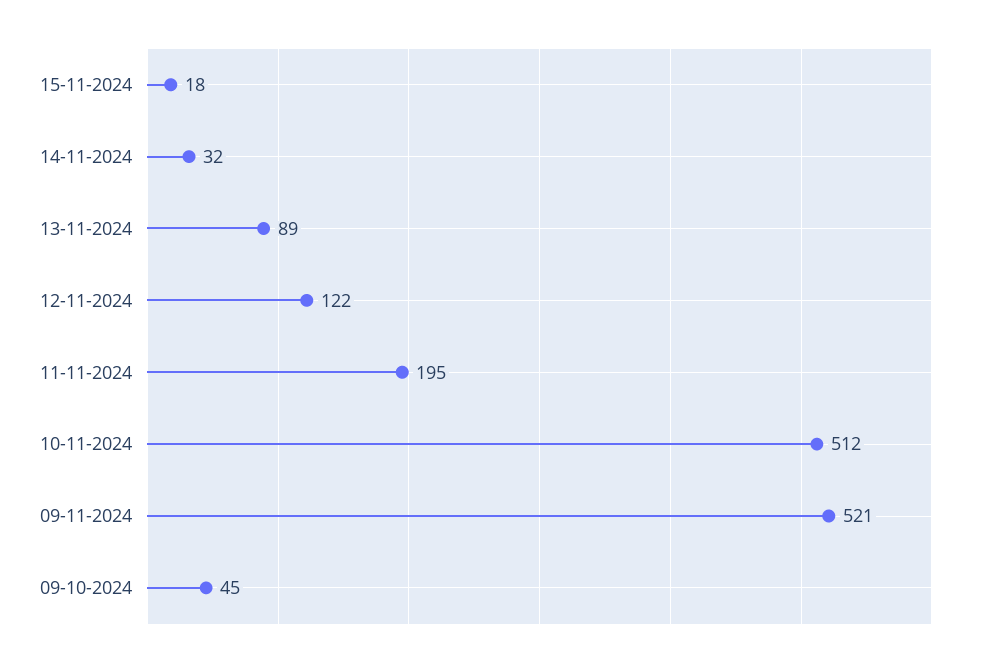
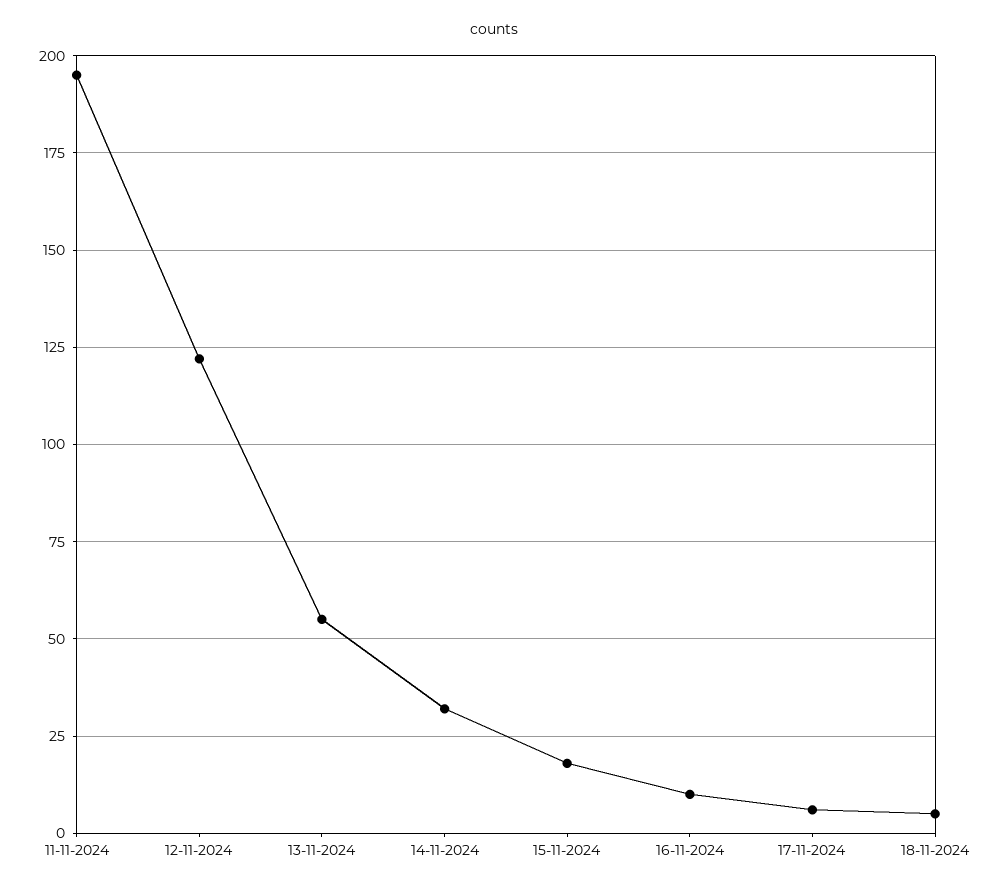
13-11-2024: 89 -> 55
10-11-2024: 512 -> none
09-11-2024: 521 -> none
09-10-2024: 45 -> none
16-11-2024: none -> 10
17-11-2024: none -> 5
18-11-2024: none -> 5

